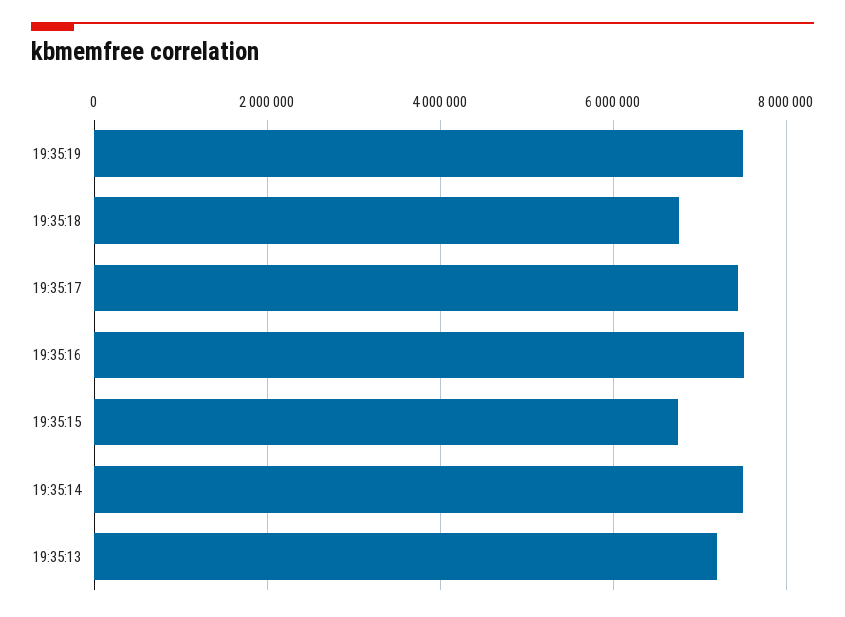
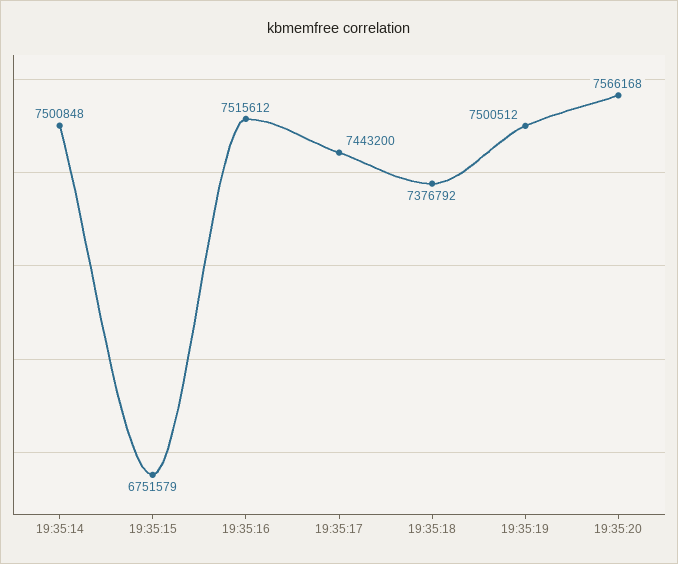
19:35:18: 6800000 -> 7376792
19:35:13: 7200000 -> none
19:35:20: none -> 7566168

